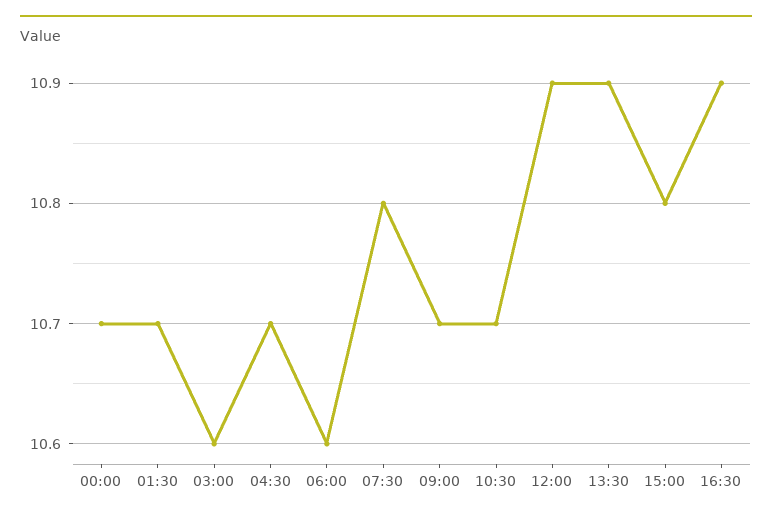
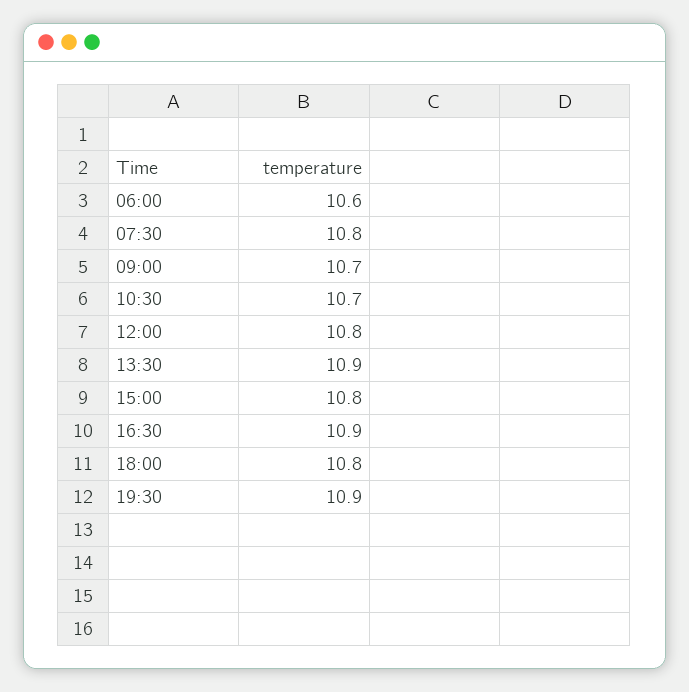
00:00: 10.7 -> none
01:30: 10.7 -> none
03:00: 10.6 -> none
04:30: 10.7 -> none
12:00: 10.9 -> 10.8
18:00: none -> 10.8
19:30: none -> 10.9

